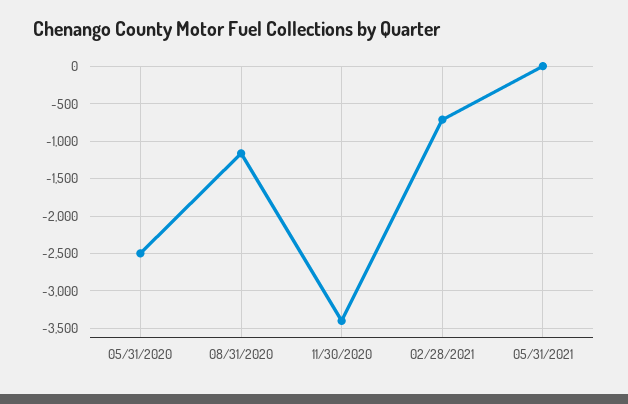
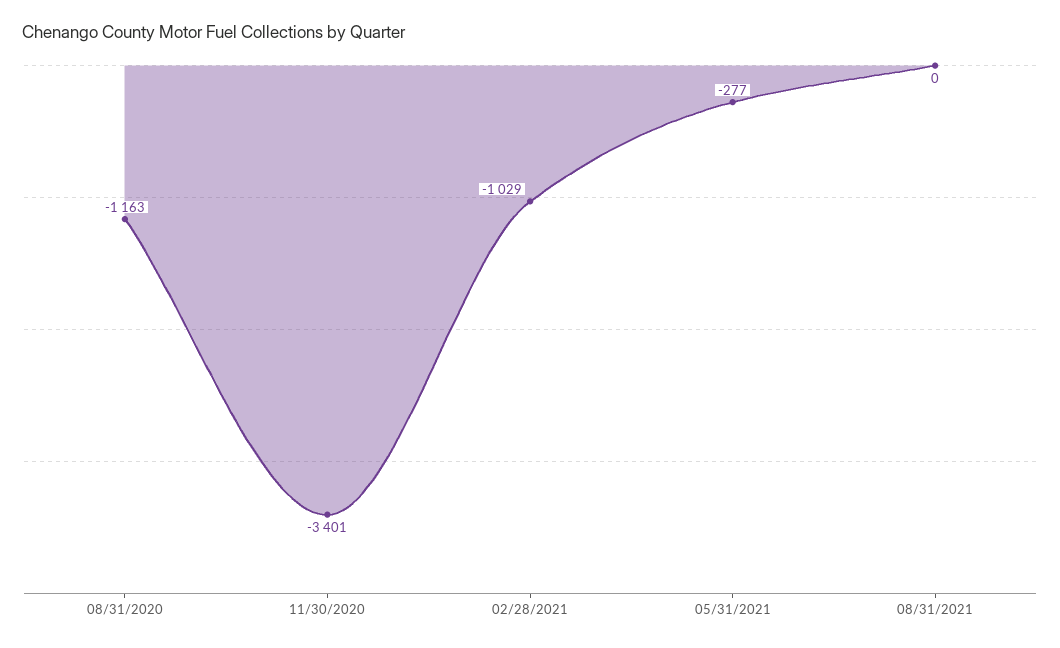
05/31/2020: -2500 -> none
02/28/2021: -700 -> -1029
05/31/2021: 0 -> -277
08/31/2021: none -> 0

